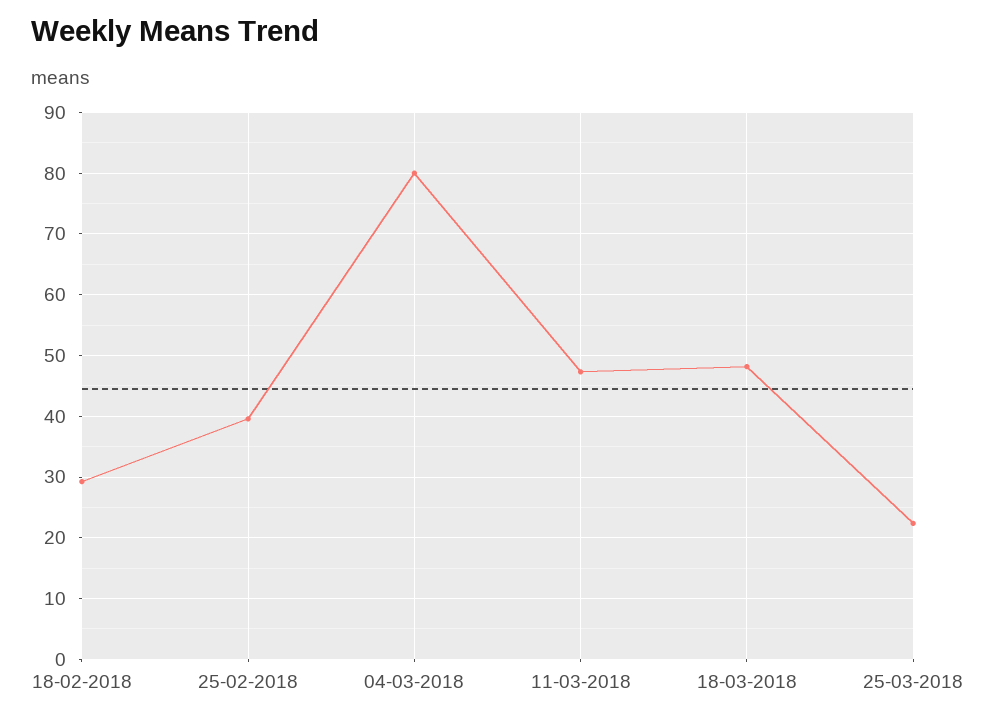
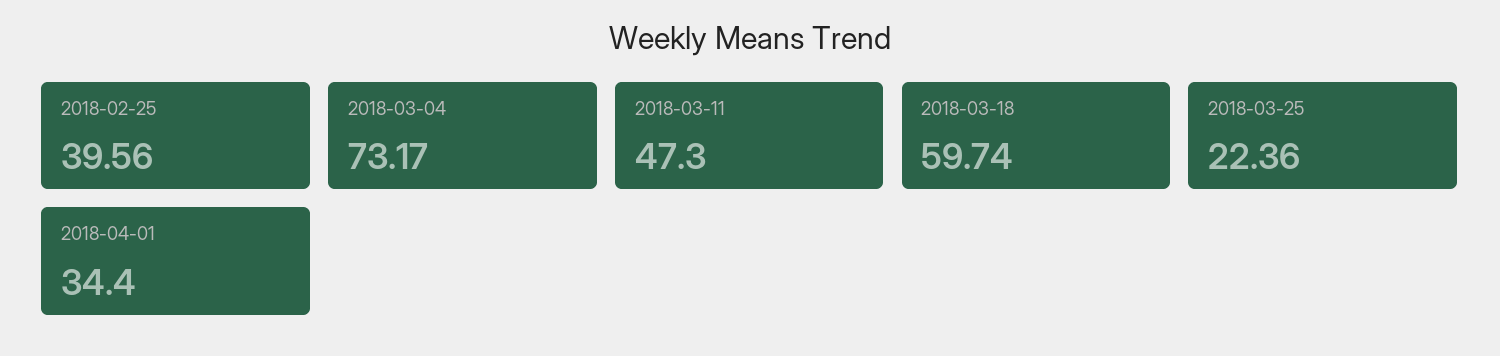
18-02-2018: 29 -> none
04-03-2018: 80 -> 73.17
18-03-2018: 48 -> 59.74
2018-04-01: none -> 34.4

